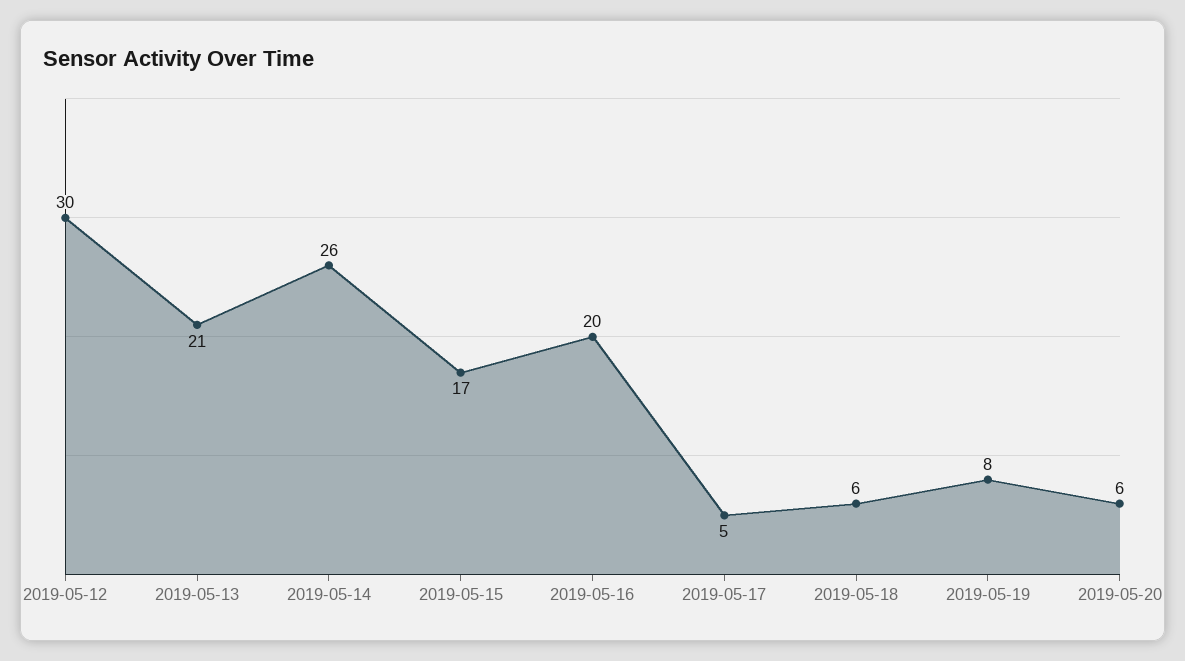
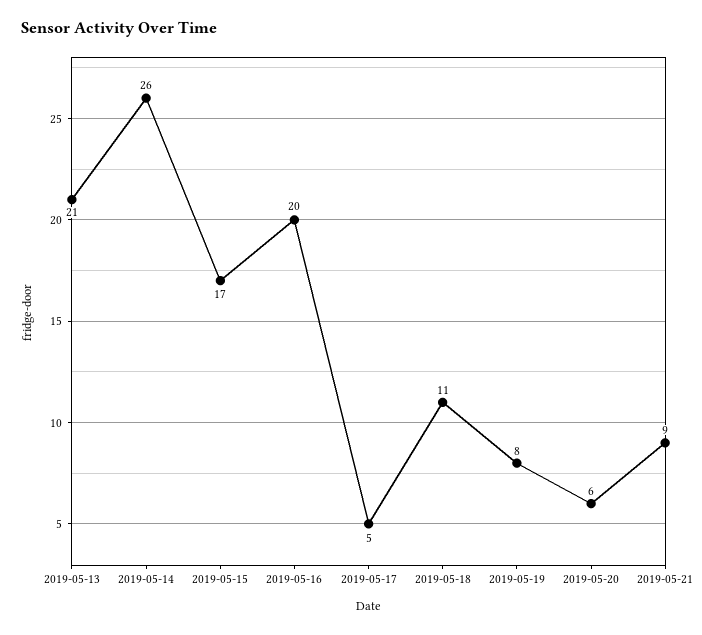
2019-05-12: 30 -> none
2019-05-18: 6 -> 11
2019-05-21: none -> 9

